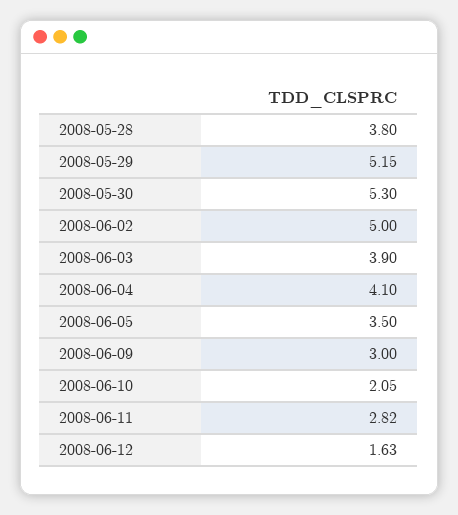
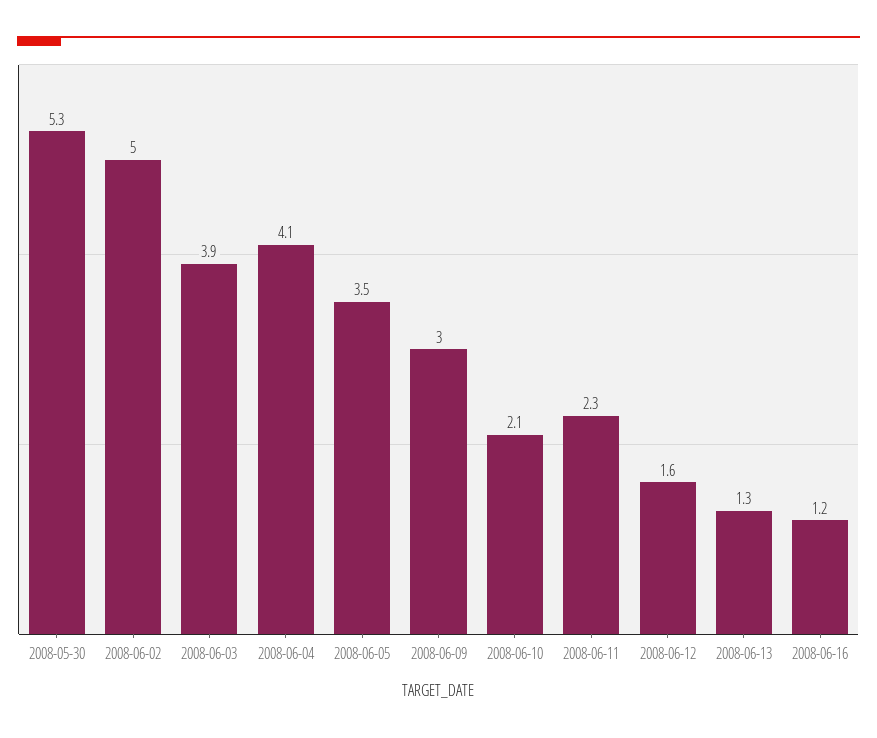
2008-05-28: 3.8 -> none
2008-05-29: 5.15 -> none
2008-06-11: 2.82 -> 2.3
2008-06-13: none -> 1.3
2008-06-16: none -> 1.2

